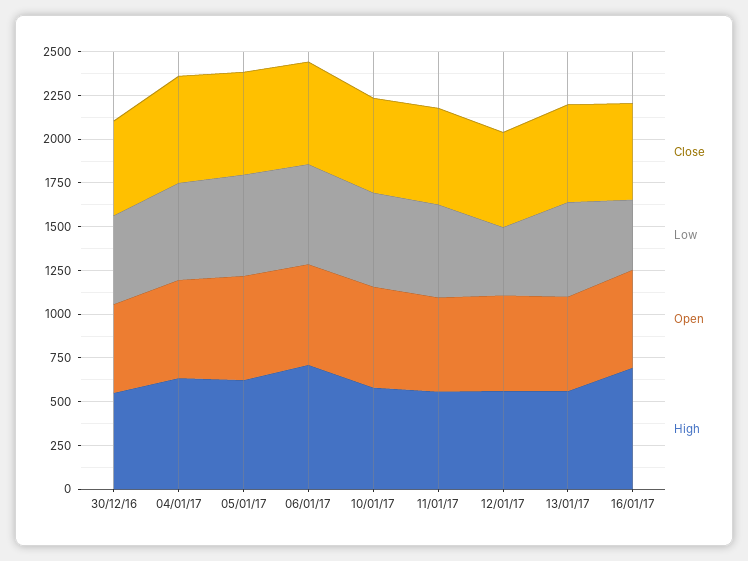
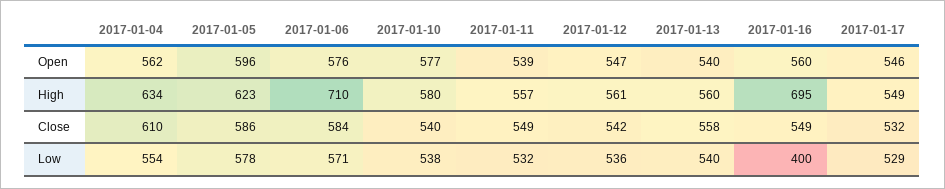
Close, 30/12/16: 550 -> none
Low, 30/12/16: 500 -> none
Open, 30/12/16: 500 -> none
High, 30/12/16: 550 -> none
Low, 12/01/17: 400 -> 536
Open, 2017-01-17: none -> 546
High, 2017-01-17: none -> 549
Close, 2017-01-17: none -> 532
Low, 2017-01-17: none -> 529

